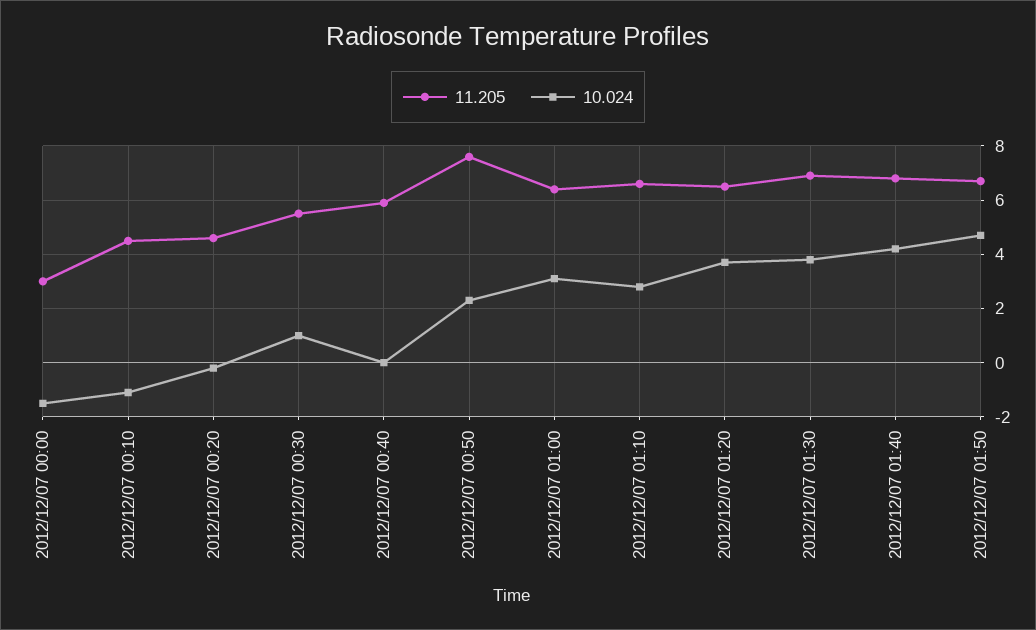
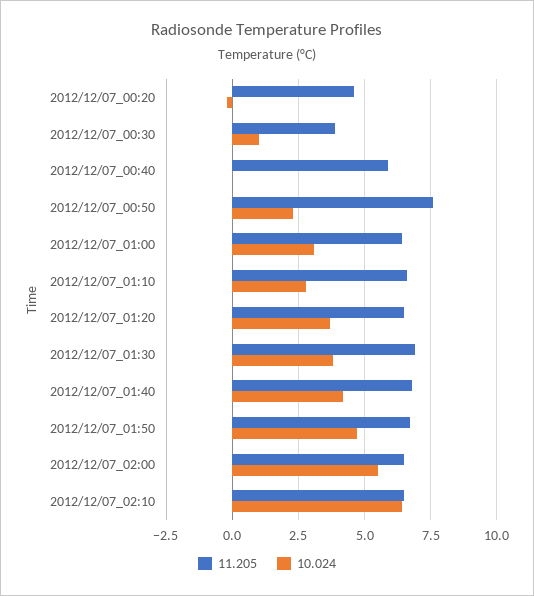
11.205, 2012/12/07 00:00: 3 -> none
10.024, 2012/12/07 00:00: -1.5 -> none
11.205, 2012/12/07 00:10: 4.5 -> none
10.024, 2012/12/07 00:10: -1 -> none
11.205, 2012/12/07 00:30: 5.5 -> 4
11.205, 2012/12/07_02:00: none -> 6.5
10.024, 2012/12/07_02:00: none -> 5.5
11.205, 2012/12/07_02:10: none -> 6.5
10.024, 2012/12/07_02:10: none -> 6.5

